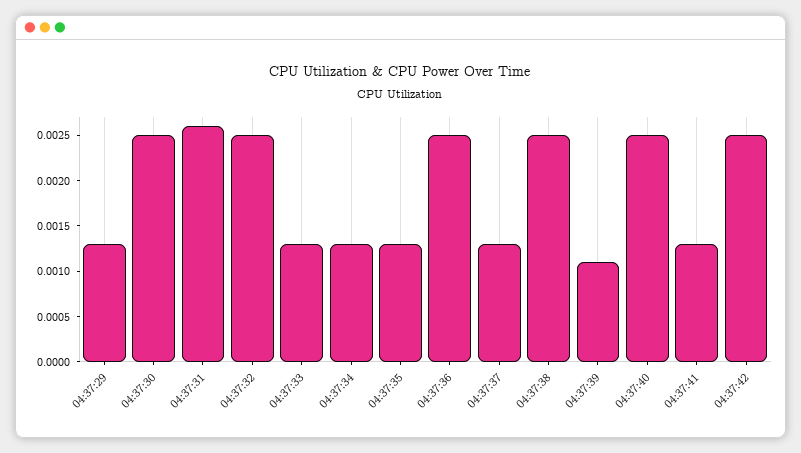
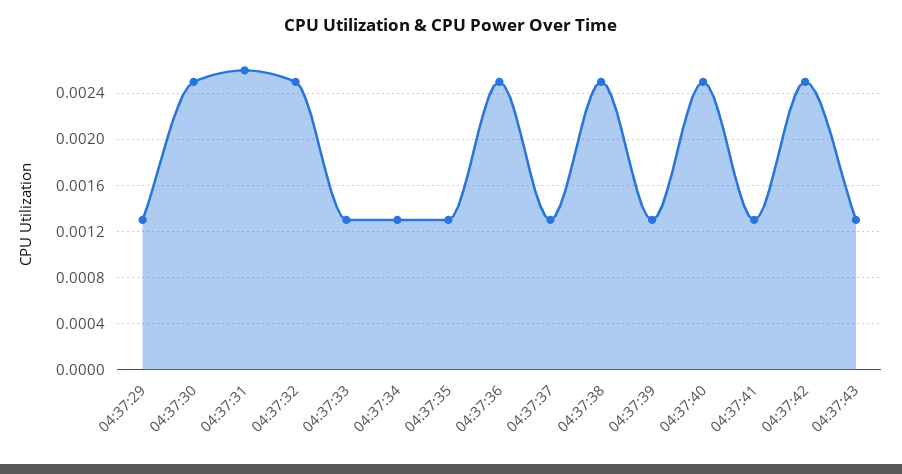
04:37:39: 0.0011 -> 0.0013
04:37:43: none -> 0.0013

